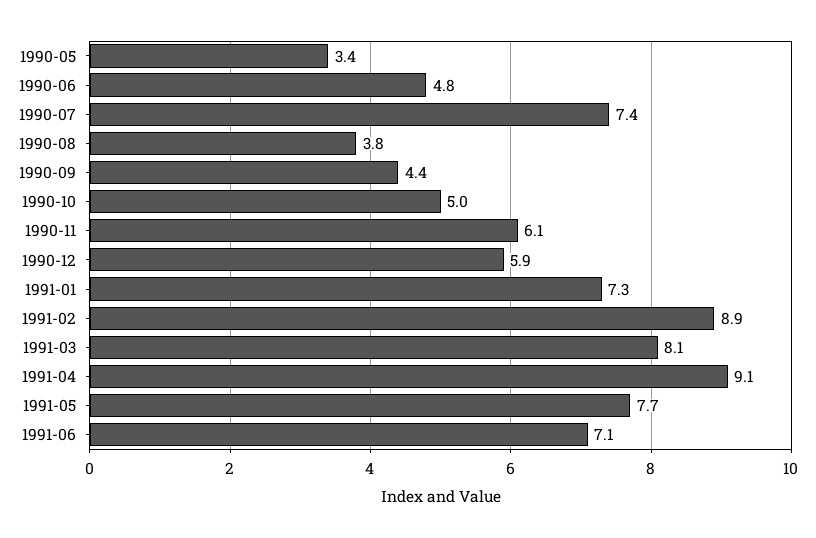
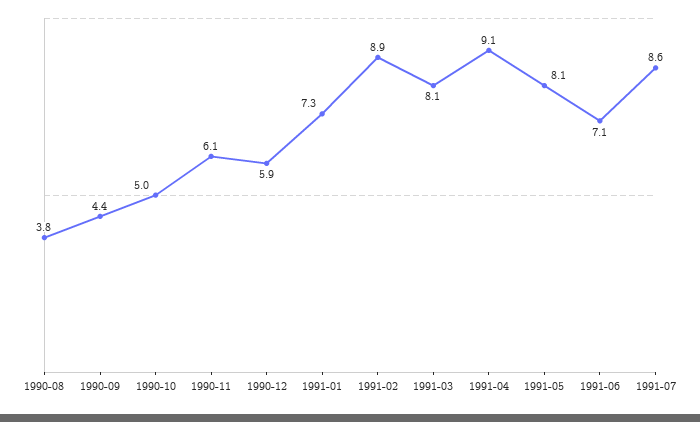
1990-05: 3.4 -> none
1990-06: 4.8 -> none
1990-07: 7.4 -> none
1991-05: 7.7 -> 8.1
1991-07: none -> 8.6

